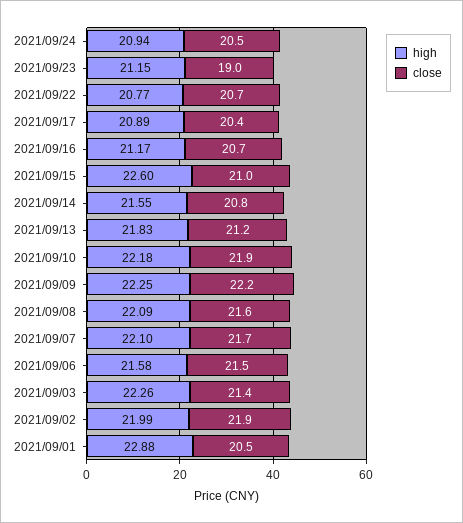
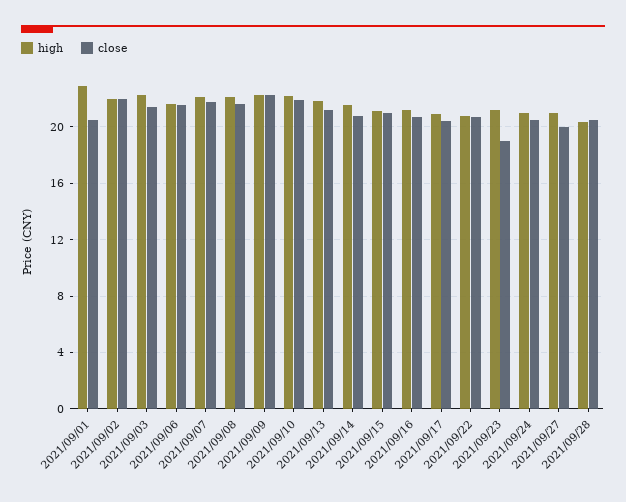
high, 2021/09/15: 22.6 -> 21
high, 2021/09/27: none -> 21
close, 2021/09/27: none -> 20
high, 2021/09/28: none -> 20.5
close, 2021/09/28: none -> 20.5

